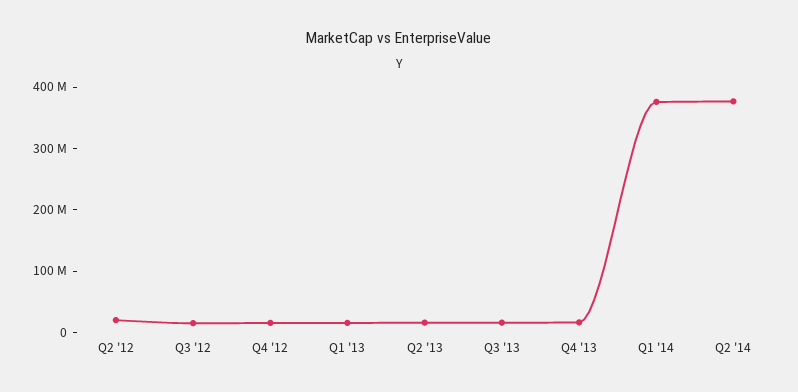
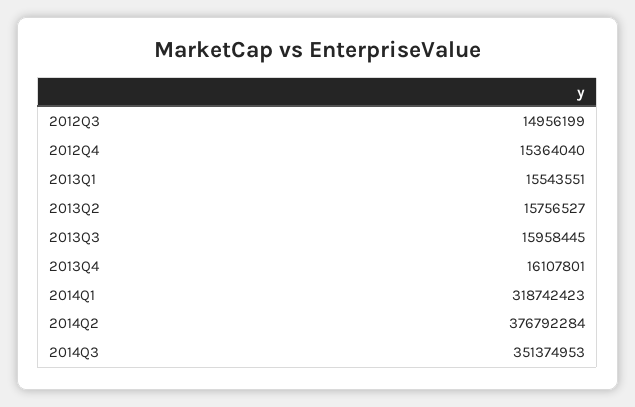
Q2 '12: 20000000 -> none
Q1 '14: 380000000 -> 318742423
2014Q3: none -> 351374953

